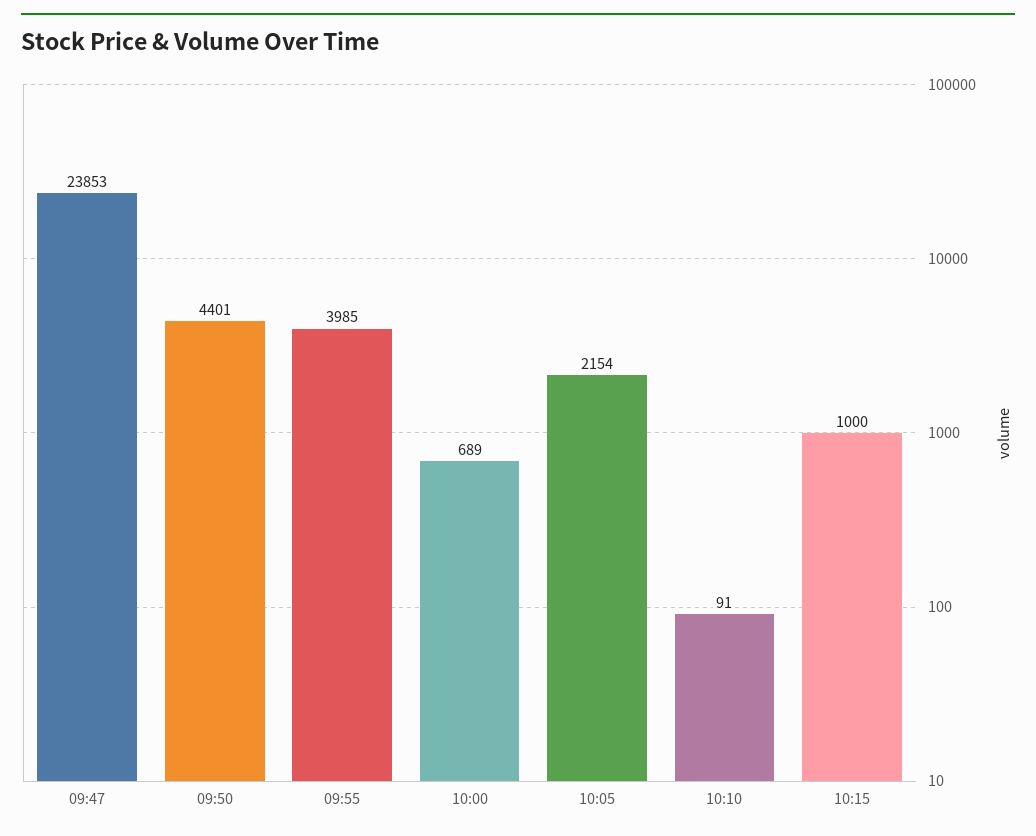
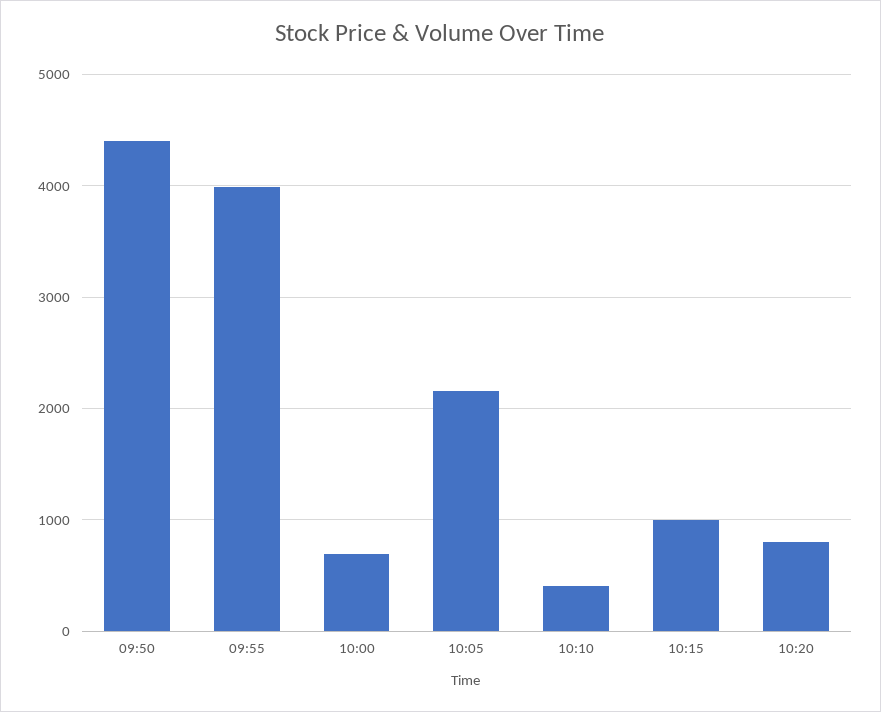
09:47: 23853 -> none
10:10: 91 -> 400
10:20: none -> 800

